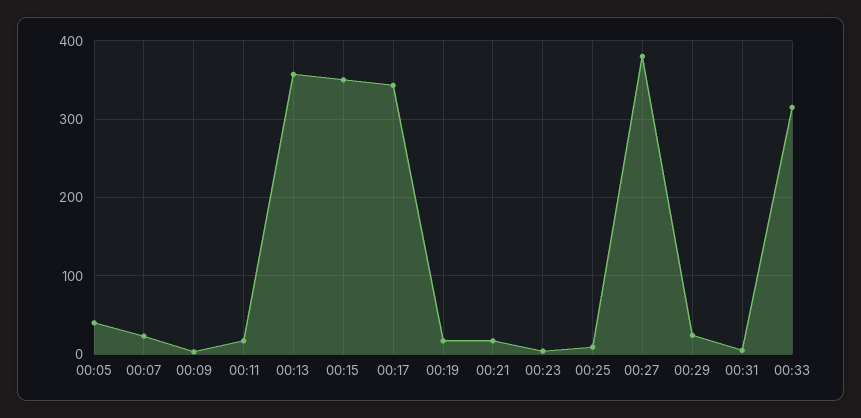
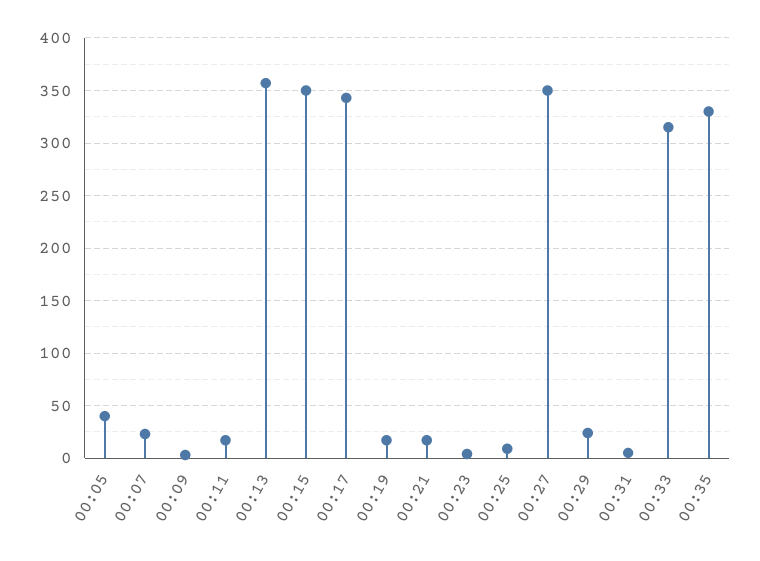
00:27: 380 -> 350
00:35: none -> 330

